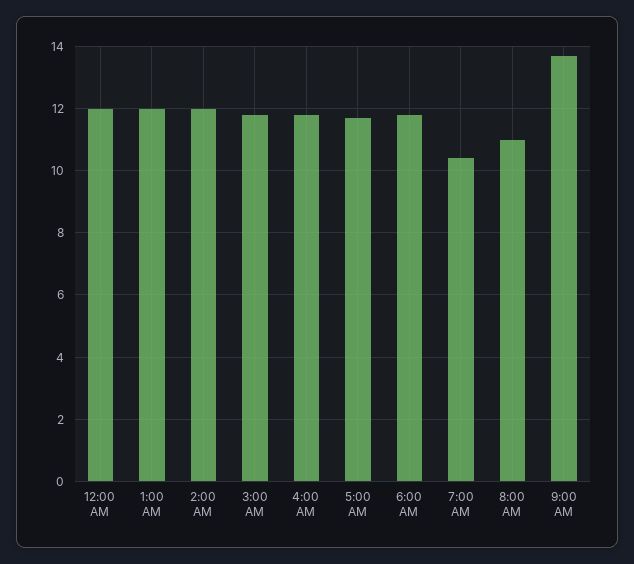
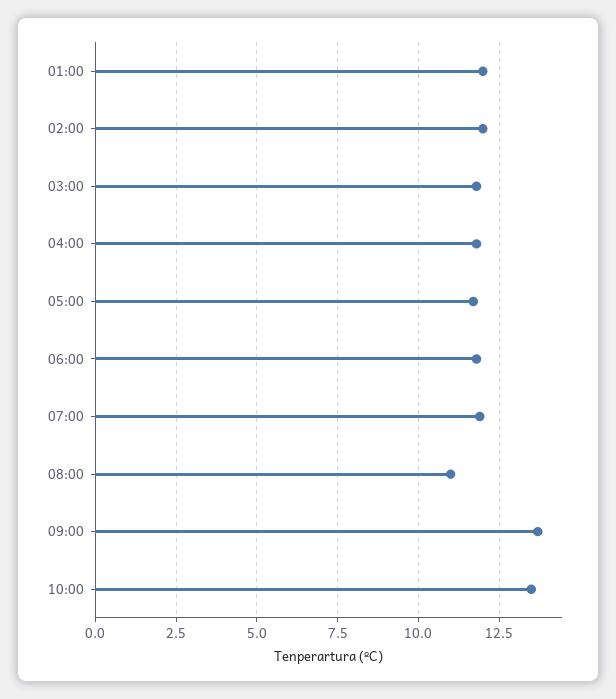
12:00 AM: 12 -> none
7:00 AM: 10.5 -> 12
10:00: none -> 13.5

